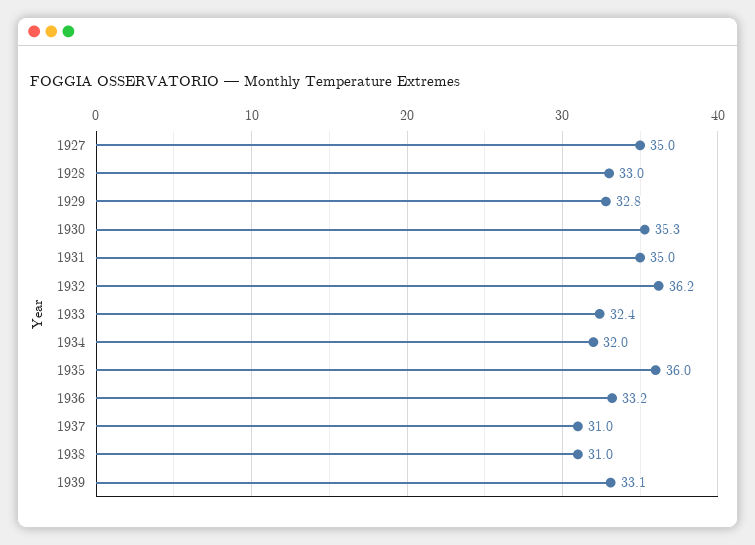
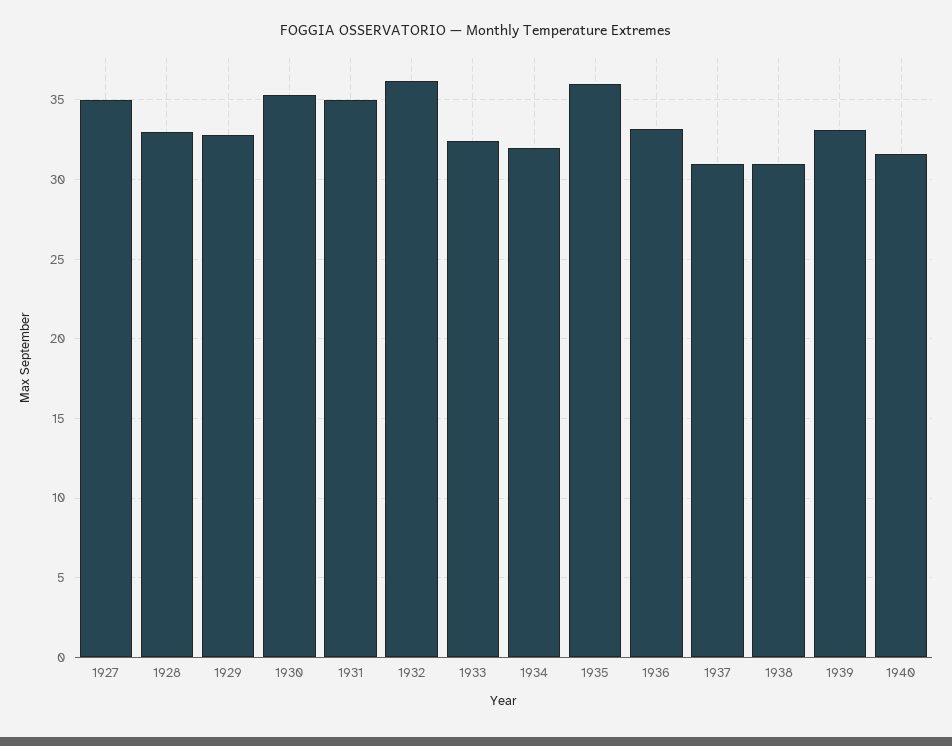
1940: none -> 31.5

